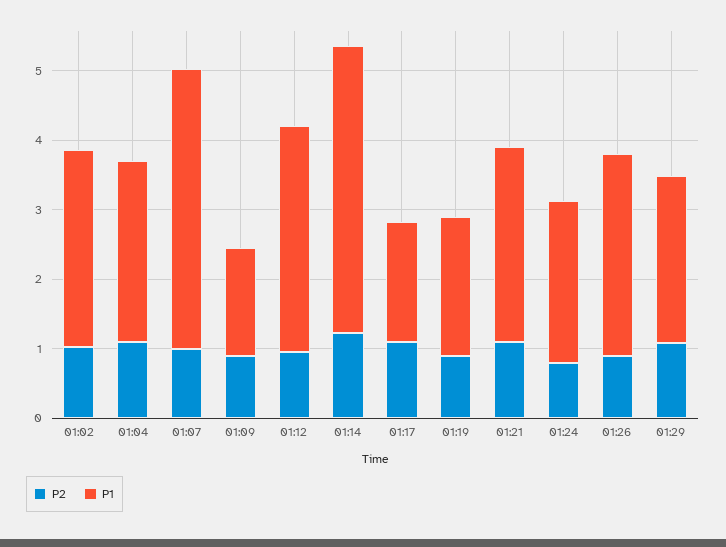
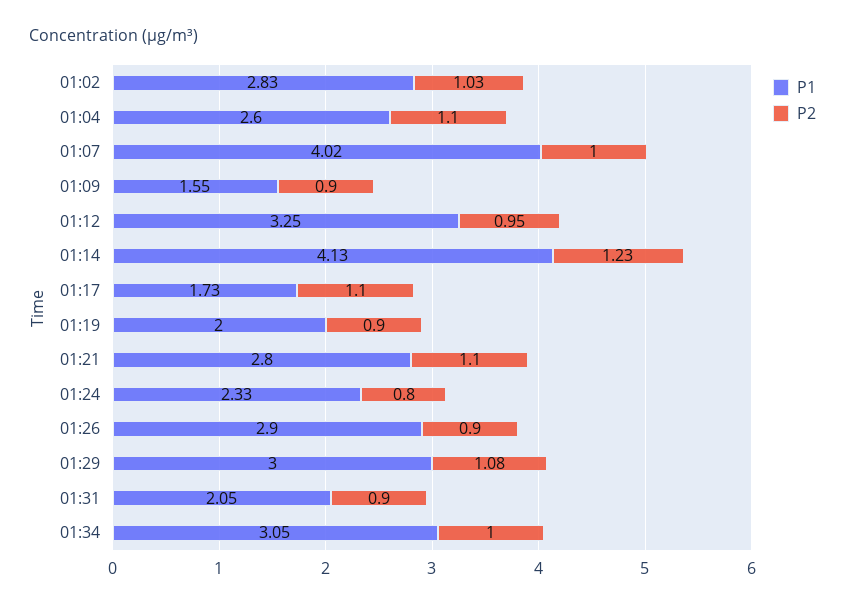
P1, 01:29: 2.4 -> 3
P1, 01:31: none -> 2.05
P2, 01:31: none -> 0.9
P1, 01:34: none -> 3.05
P2, 01:34: none -> 1

